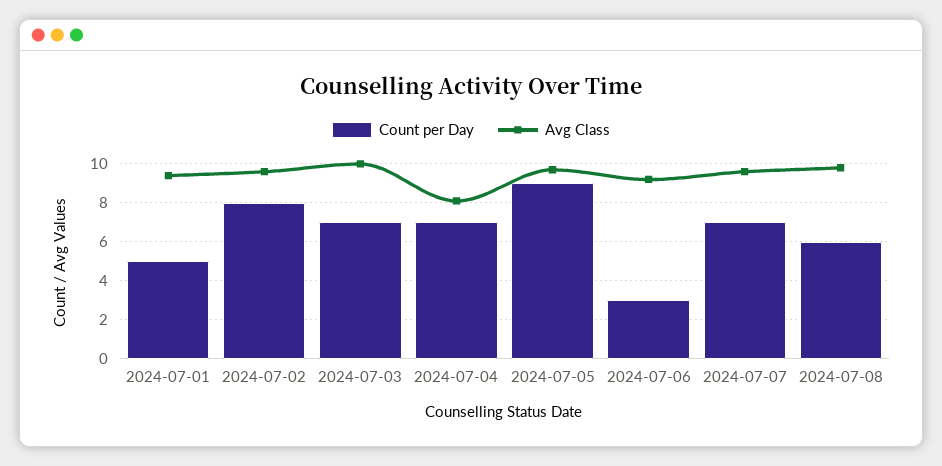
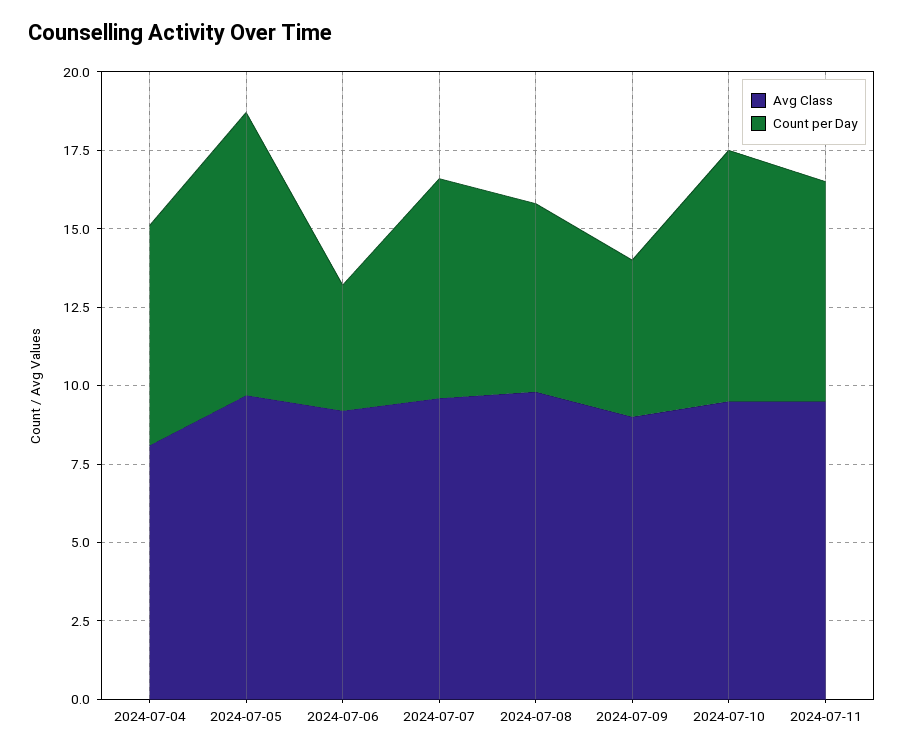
Count per Day, 2024-07-01: 5 -> none
Avg Class, 2024-07-01: 9.5 -> none
Count per Day, 2024-07-02: 8 -> none
Avg Class, 2024-07-02: 9.5 -> none
Count per Day, 2024-07-03: 7 -> none
Avg Class, 2024-07-03: 10 -> none
Count per Day, 2024-07-06: 3 -> 4
Avg Class, 2024-07-09: none -> 9
Count per Day, 2024-07-09: none -> 5
Avg Class, 2024-07-10: none -> 9.5
Count per Day, 2024-07-10: none -> 8
Avg Class, 2024-07-11: none -> 9.5
Count per Day, 2024-07-11: none -> 7

